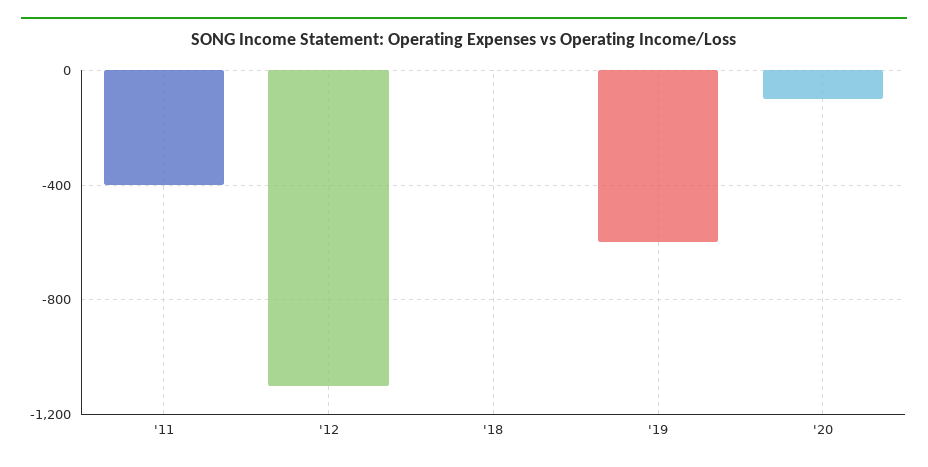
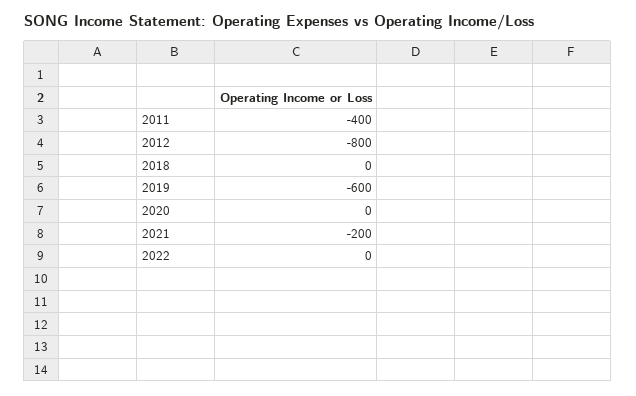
'12: -1100 -> -800
'20: -100 -> 0
2021: none -> -200
2022: none -> 0

